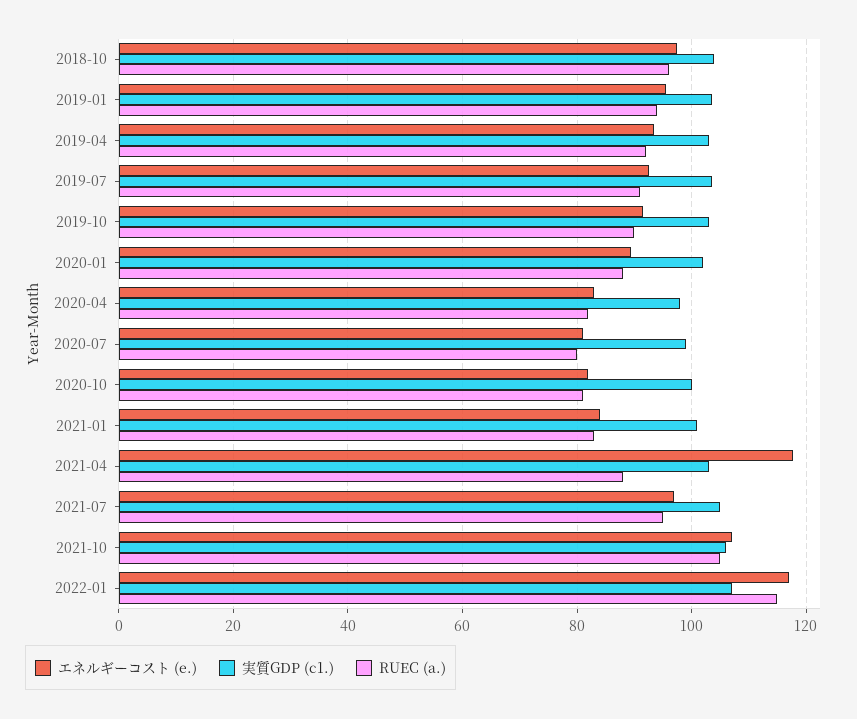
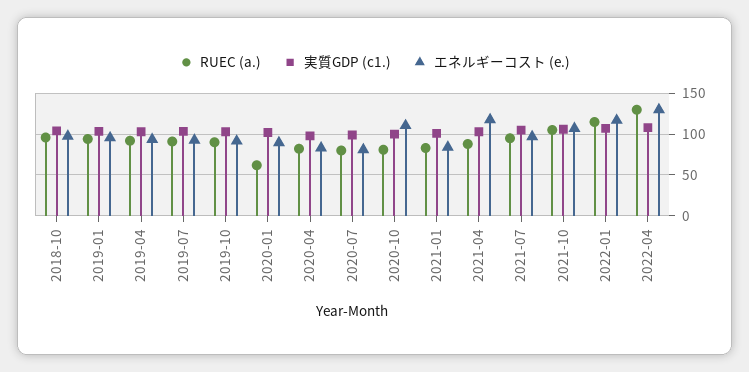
RUEC (a.), 2020-01: 88 -> 60
エネルギーコスト (e.), 2020-10: 82 -> 110
RUEC (a.), 2022-04: none -> 130
実質GDP (c1.), 2022-04: none -> 110
エネルギーコスト (e.), 2022-04: none -> 130

